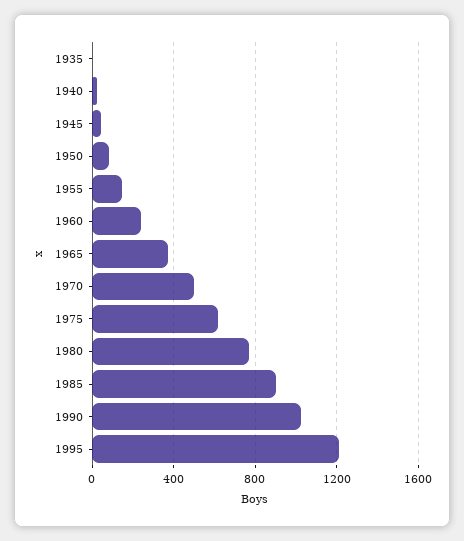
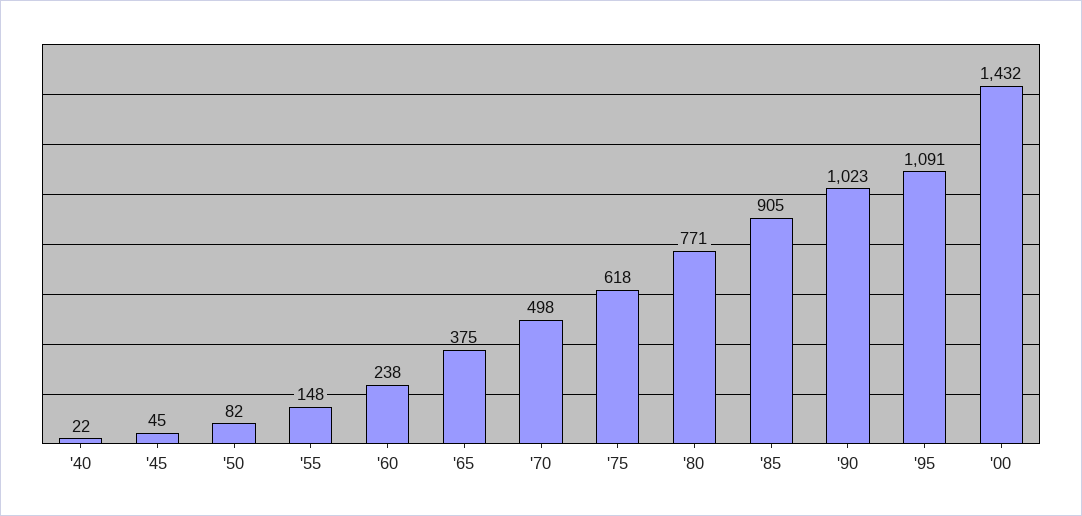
1935: 0 -> none
1995: 1200 -> 1091
'00: none -> 1432

